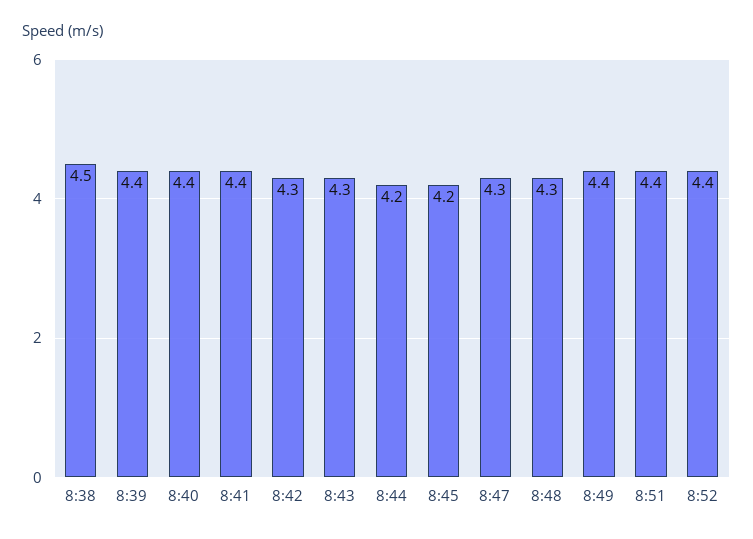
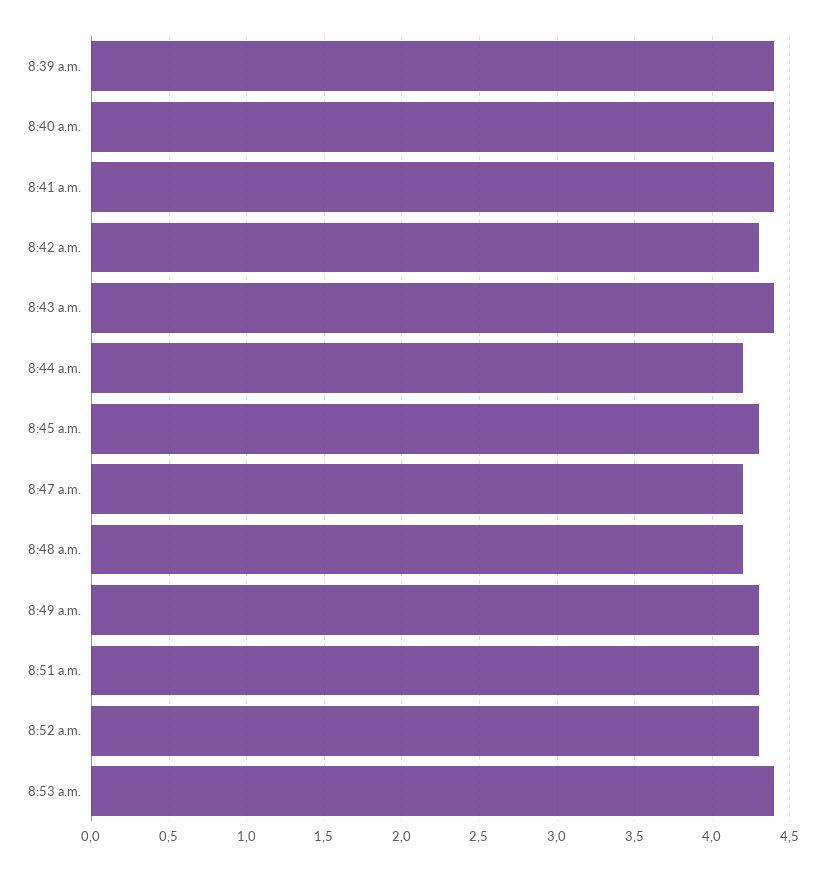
8:38: 4.5 -> none
8:43: 4.3 -> 4.4
8:45: 4.2 -> 4.3
8:47: 4.3 -> 4.2
8:48: 4.3 -> 4.2
8:49: 4.4 -> 4.3
8:51: 4.4 -> 4.3
8:52: 4.4 -> 4.3
8:53 a.m.: none -> 4.4

